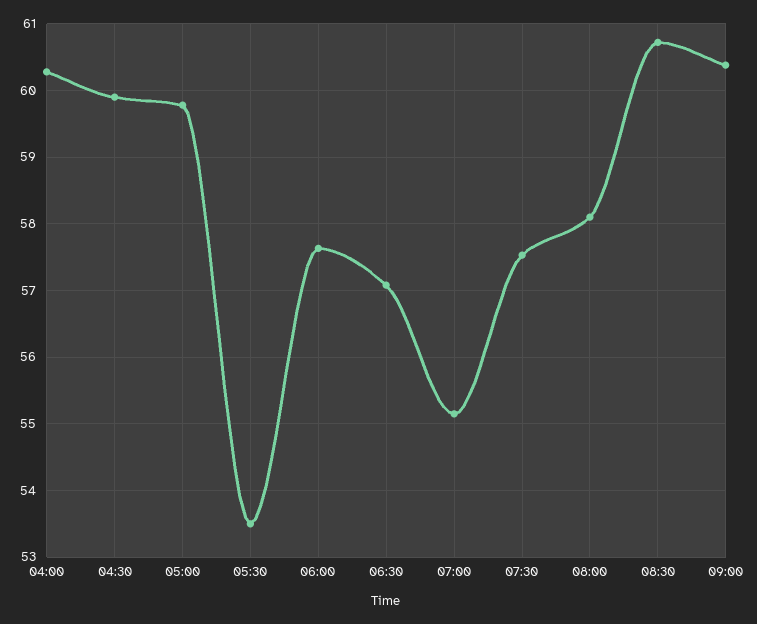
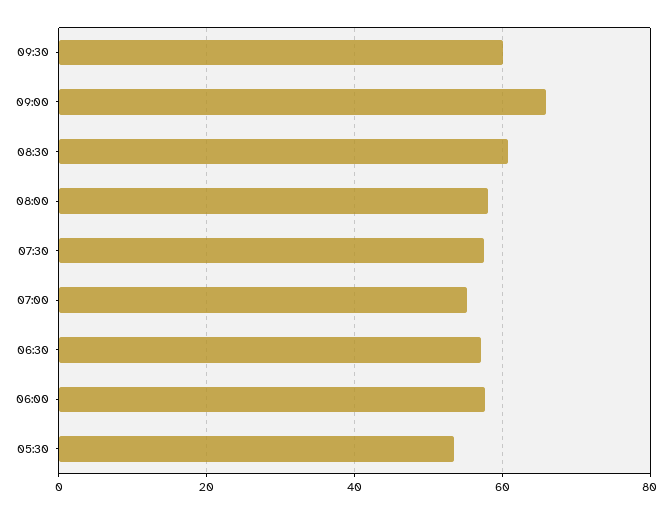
04:00: 60.3 -> none
04:30: 59.9 -> none
05:00: 59.8 -> none
09:00: 60.4 -> 66
09:30: none -> 60

